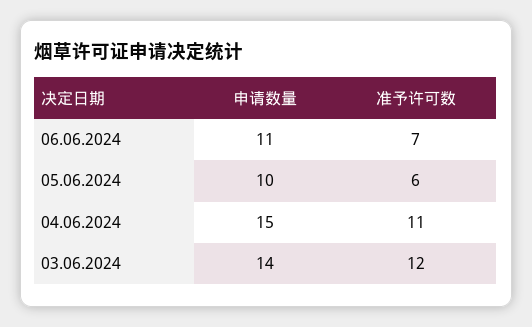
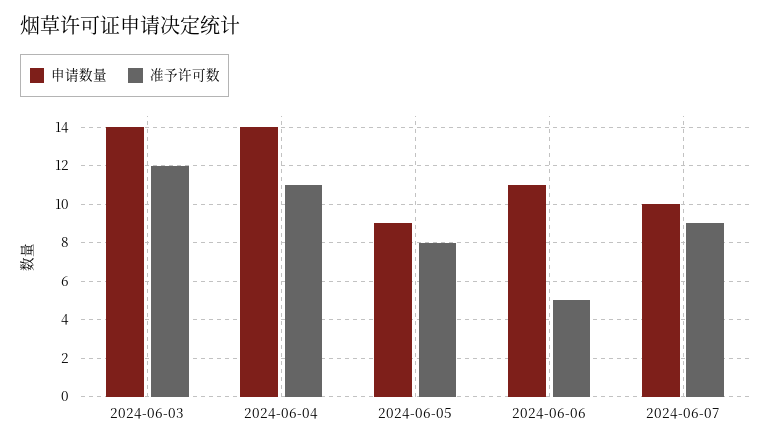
准予许可数, 06.06.2024: 7 -> 5
申请数量, 05.06.2024: 10 -> 9
准予许可数, 05.06.2024: 6 -> 8
申请数量, 04.06.2024: 15 -> 14
申请数量, 2024-06-07: none -> 10
准予许可数, 2024-06-07: none -> 9

